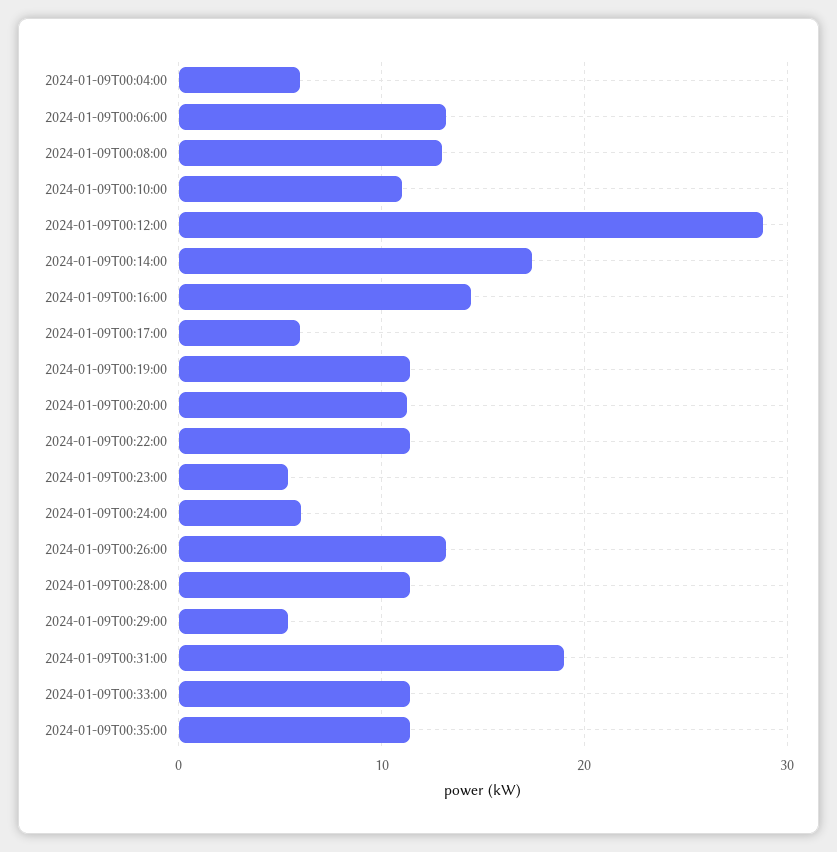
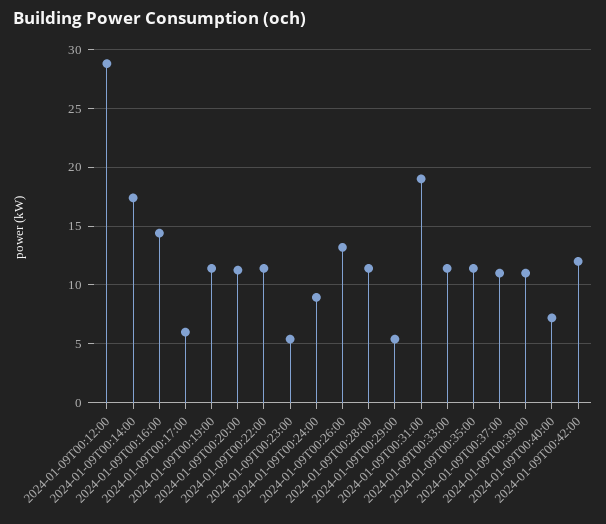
2024-01-09T00:04:00: 6 -> none
2024-01-09T00:06:00: 13 -> none
2024-01-09T00:08:00: 13 -> none
2024-01-09T00:10:00: 11 -> none
2024-01-09T00:24:00: 6 -> 9
2024-01-09T00:37:00: none -> 11
2024-01-09T00:39:00: none -> 11
2024-01-09T00:40:00: none -> 7
2024-01-09T00:42:00: none -> 12

